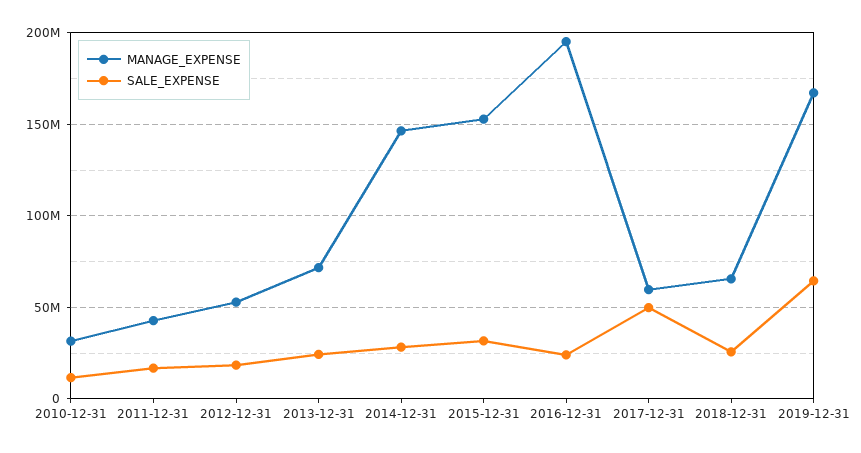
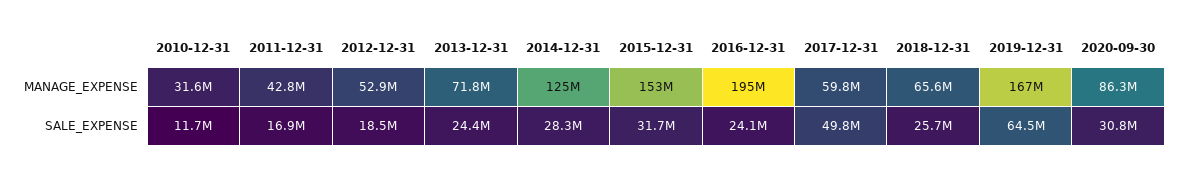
MANAGE_EXPENSE, 2014-12-31: 145000000 -> 125000000
MANAGE_EXPENSE, 2020-09-30: none -> 86300000
SALE_EXPENSE, 2020-09-30: none -> 30800000

